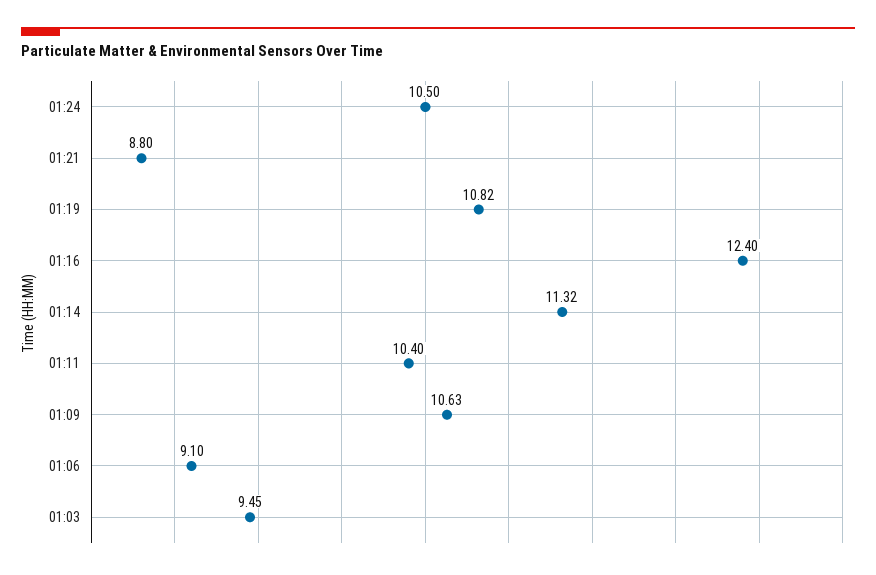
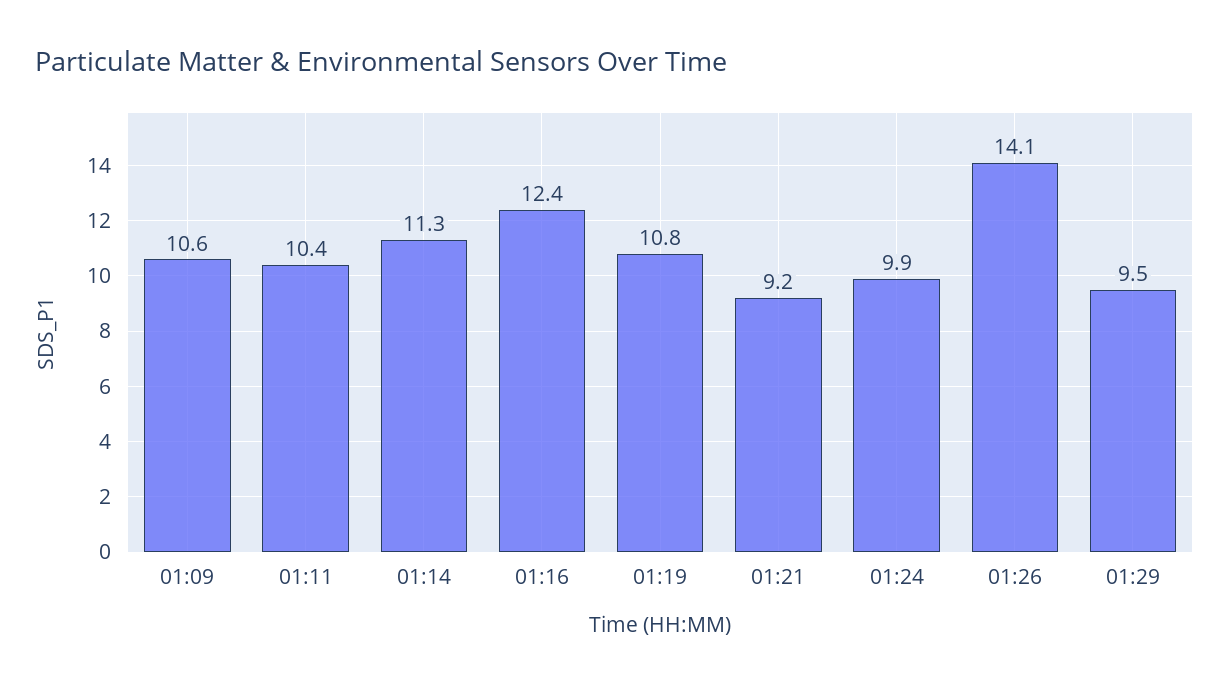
01:24: 10.5 -> 9.9
01:21: 8.8 -> 9.2
01:06: 9.1 -> none
01:03: 9.45 -> none
01:26: none -> 14.1
01:29: none -> 9.5

